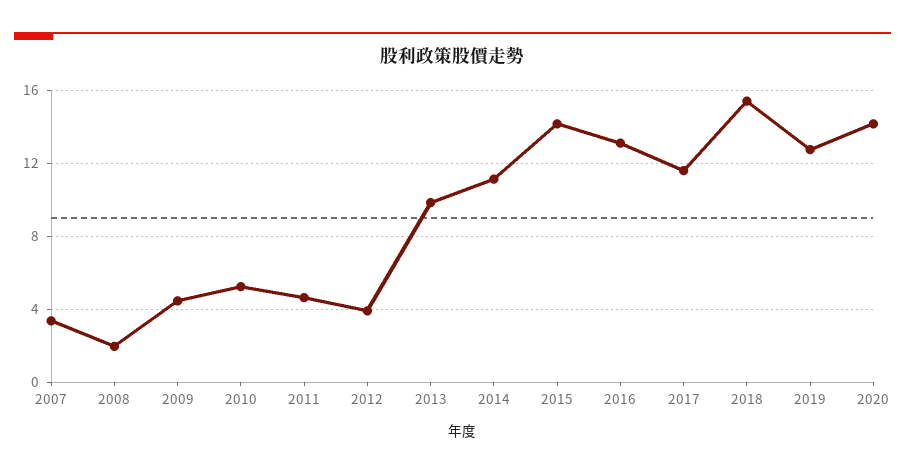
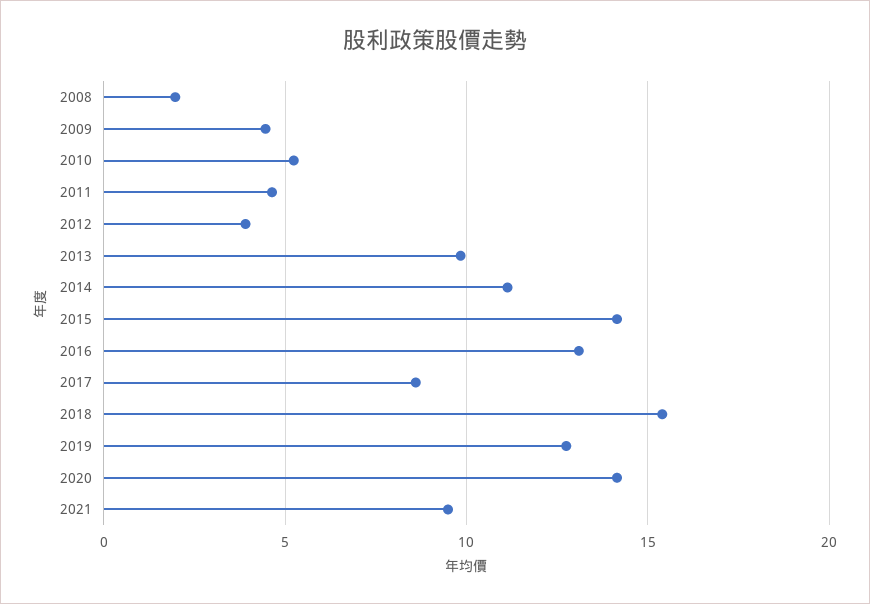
2007: 3.5 -> none
2017: 11.5 -> 8.5
2021: none -> 9.5

